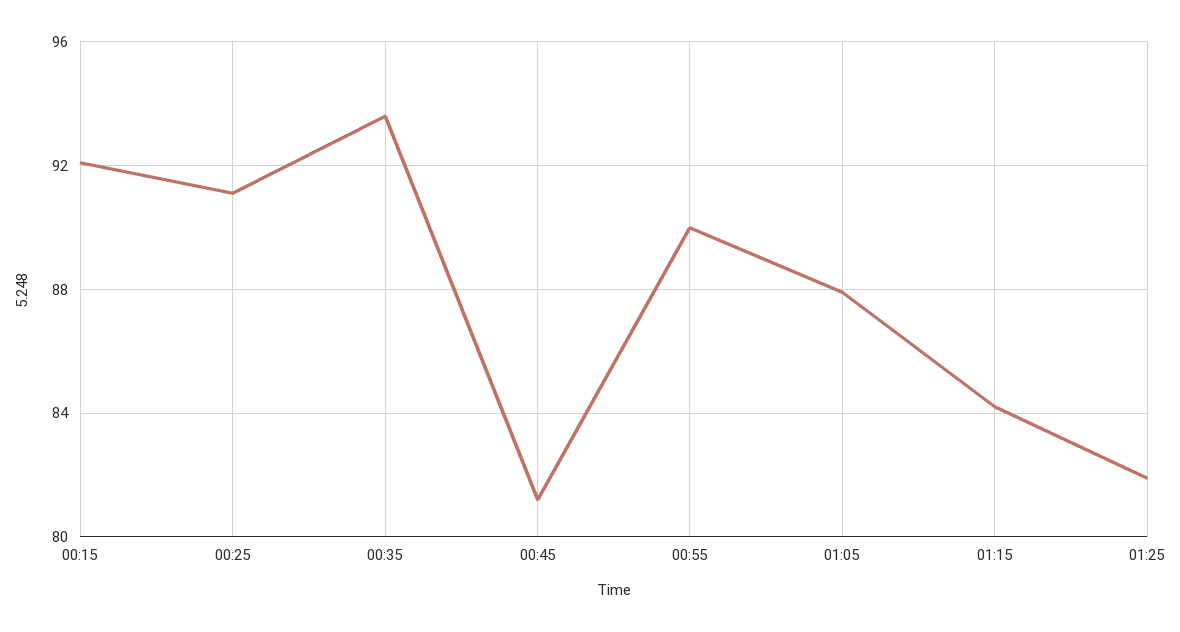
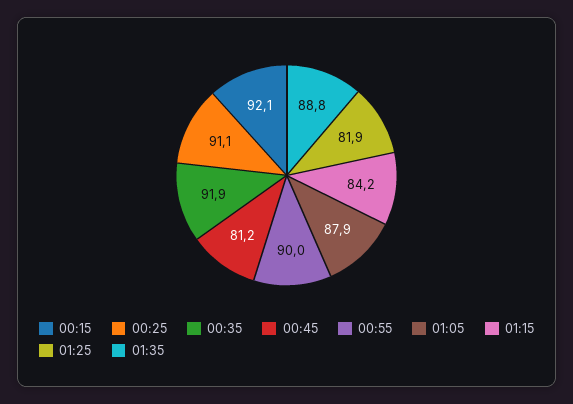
00:35: 93.5 -> 91.9
01:35: none -> 88.8

